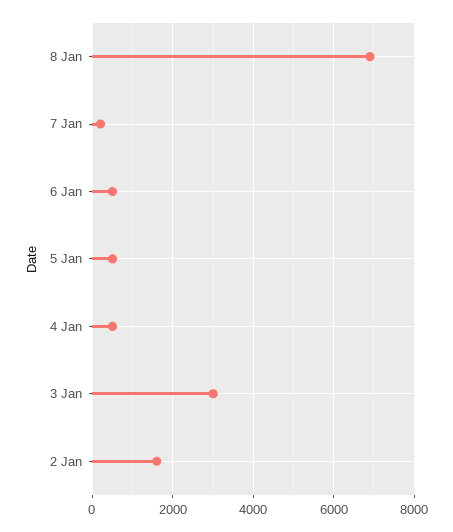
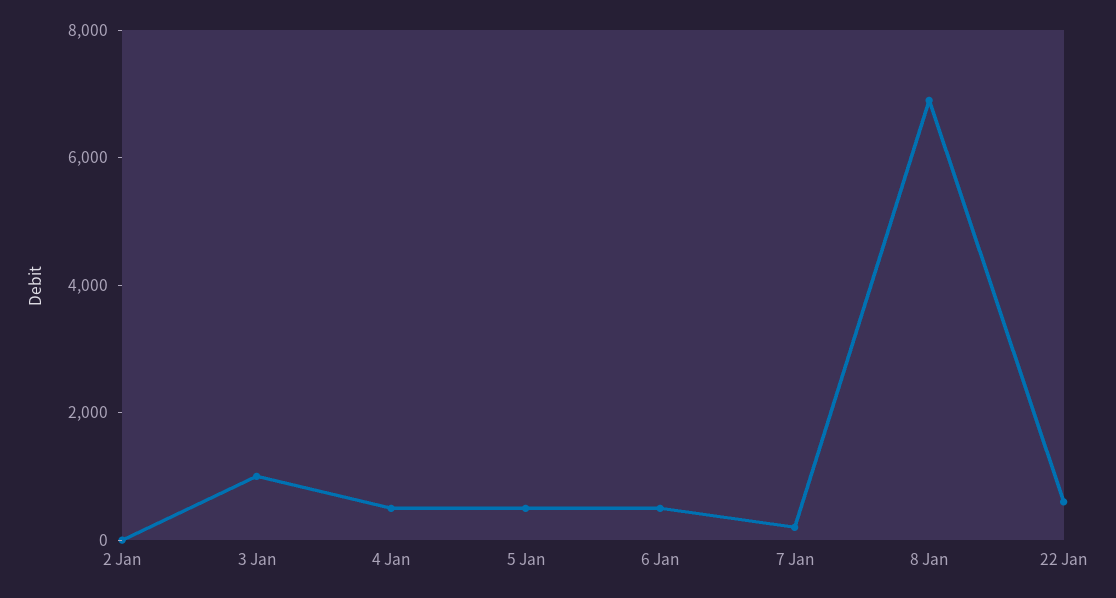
3 Jan: 3000 -> 1000
2 Jan: 1600 -> 0
22 Jan: none -> 500

